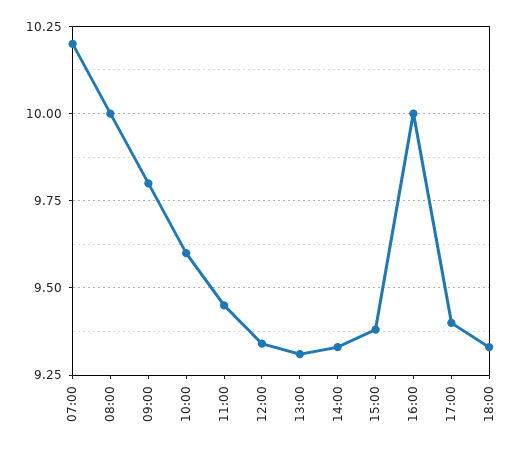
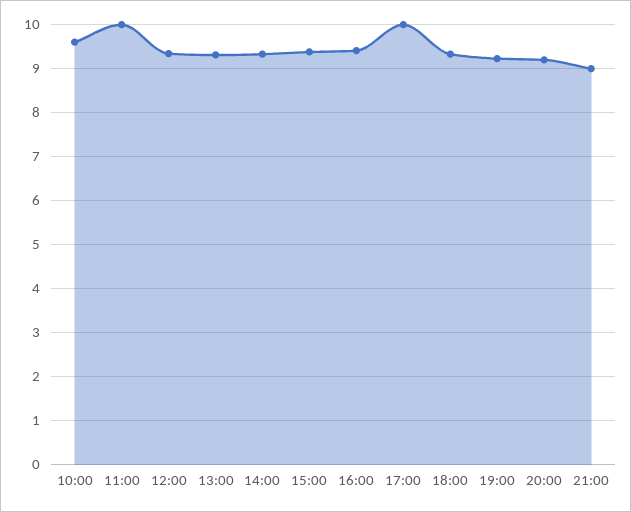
07:00: 10.2 -> none
08:00: 10 -> none
09:00: 9.8 -> none
11:00: 9.45 -> 10
16:00: 10 -> 9.4
17:00: 9.4 -> 10
19:00: none -> 9.2
20:00: none -> 9.2
21:00: none -> 9

